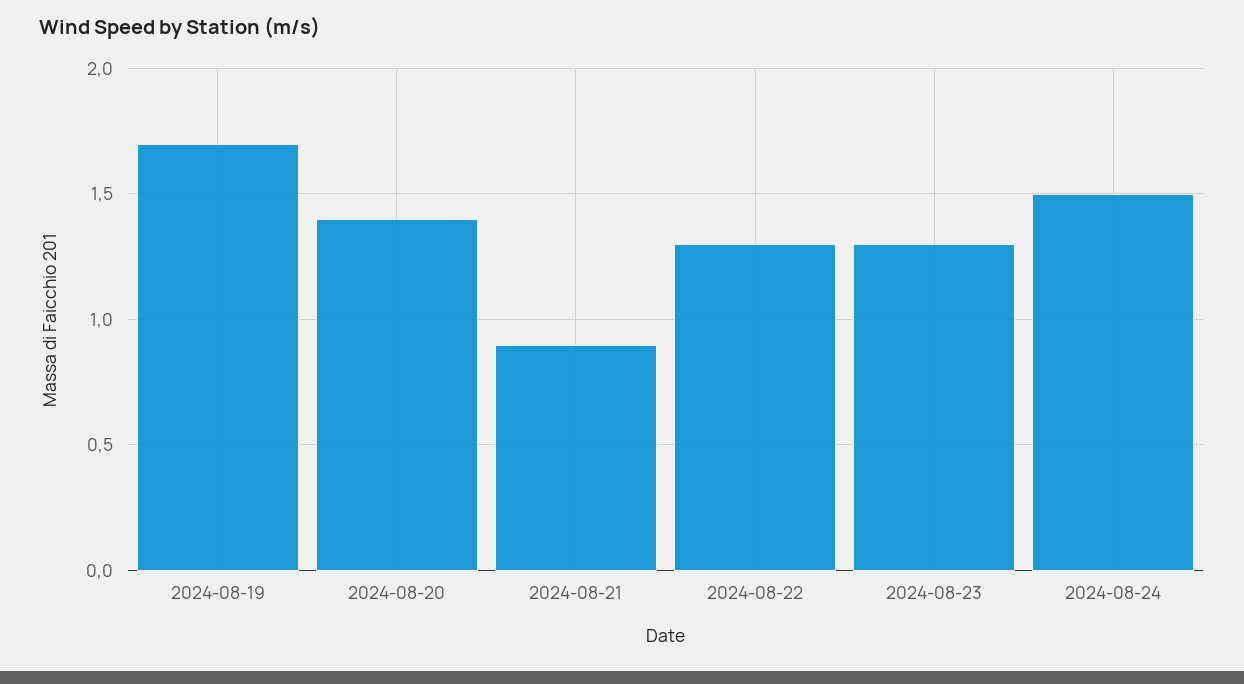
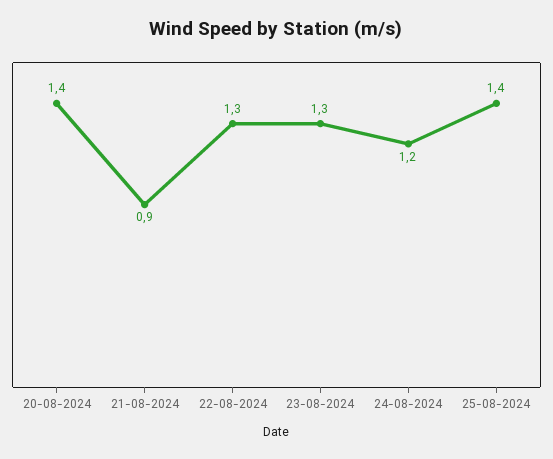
2024-08-19: 1.7 -> none
2024-08-24: 1.5 -> 1.2
25-08-2024: none -> 1.4

